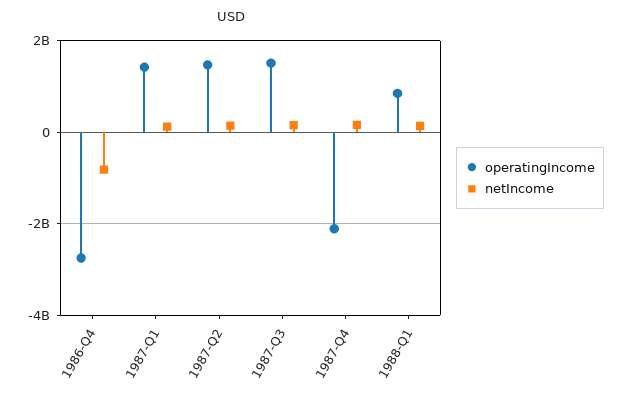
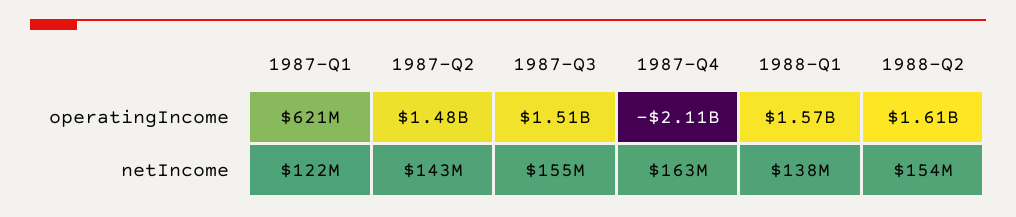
operatingIncome, 1986-Q4: -2800000000 -> none
netIncome, 1986-Q4: -800000000 -> none
operatingIncome, 1987-Q1: 1400000000 -> 621000000
operatingIncome, 1988-Q1: 800000000 -> 1570000000
operatingIncome, 1988-Q2: none -> 1610000000
netIncome, 1988-Q2: none -> 154000000

